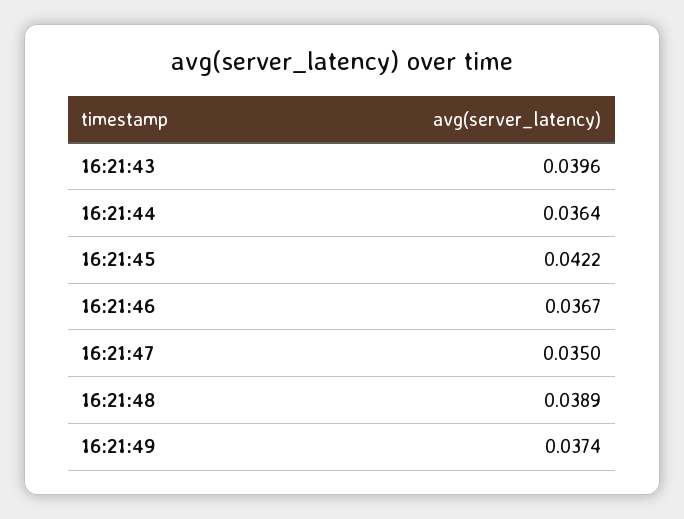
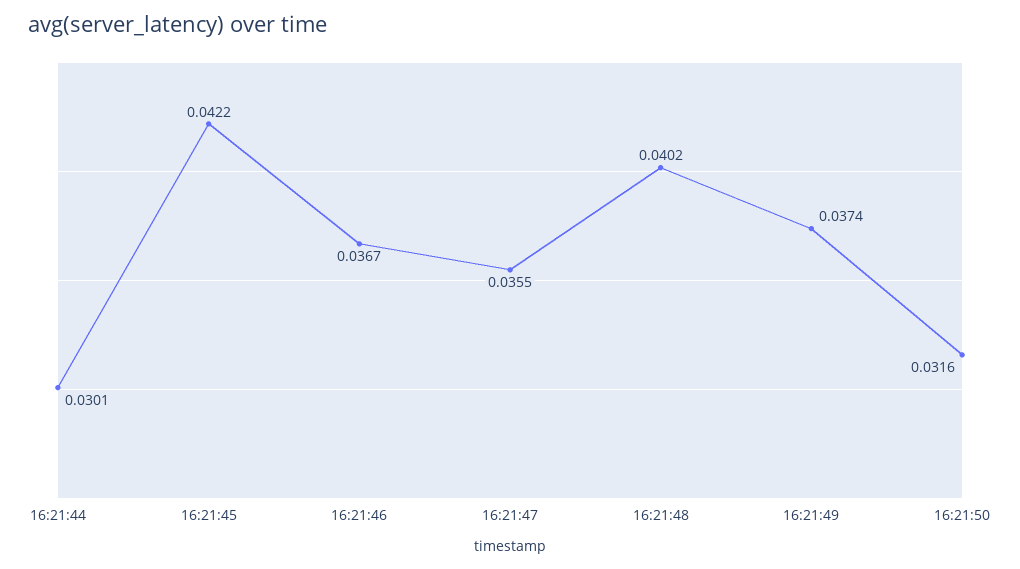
16:21:43: 0.0396 -> none
16:21:44: 0.0364 -> 0.0301
16:21:47: 0.035 -> 0.0355
16:21:48: 0.0389 -> 0.0402
16:21:50: none -> 0.0316

